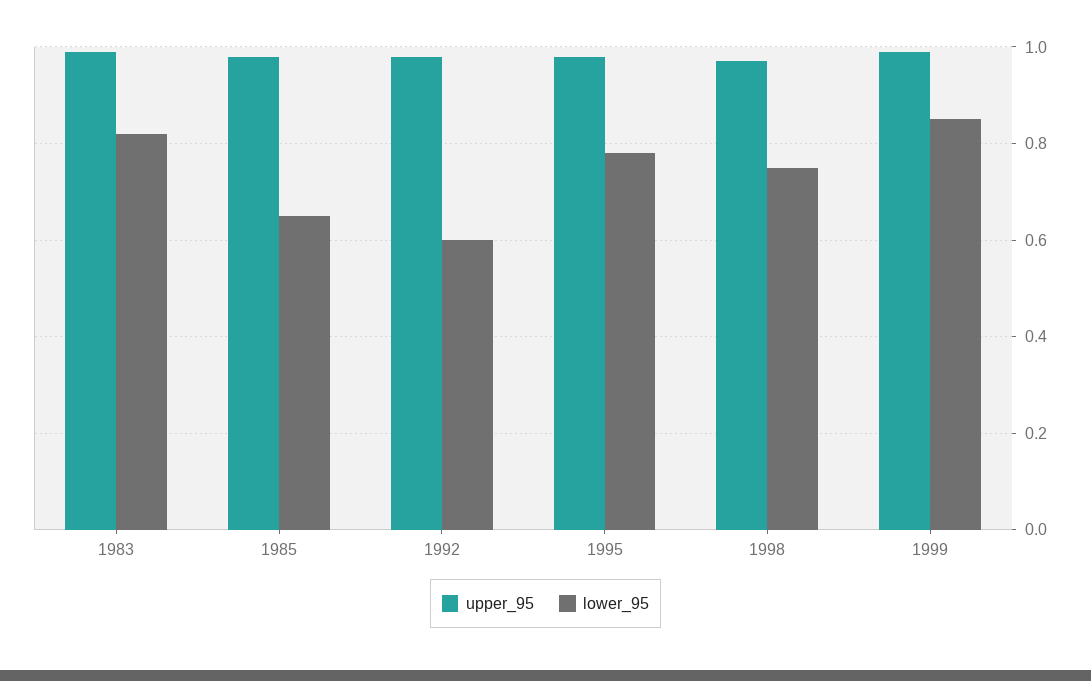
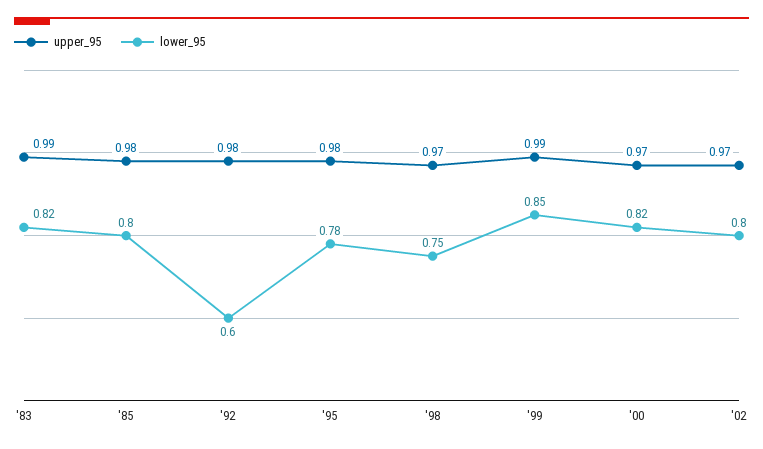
lower_95, 1985: 0.65 -> 0.8
upper_95, '00: none -> 0.97
lower_95, '00: none -> 0.82
upper_95, '02: none -> 0.97
lower_95, '02: none -> 0.8

